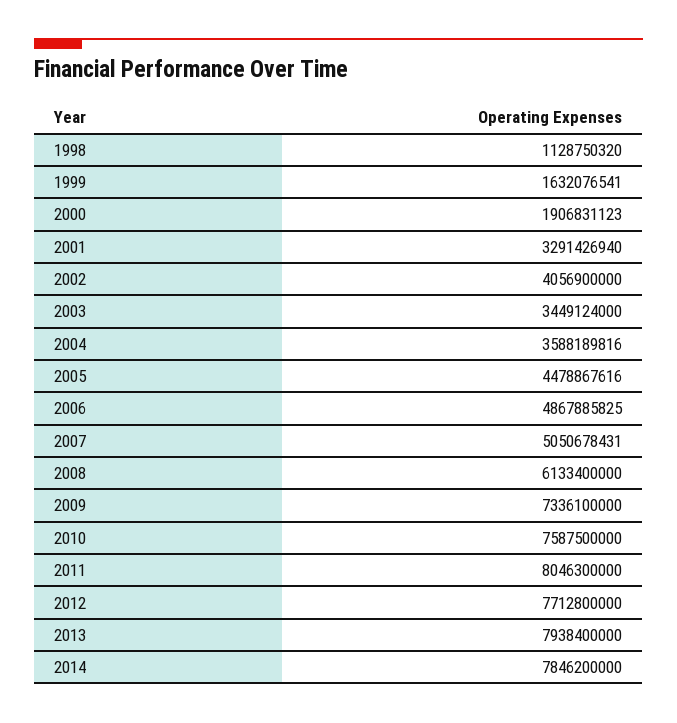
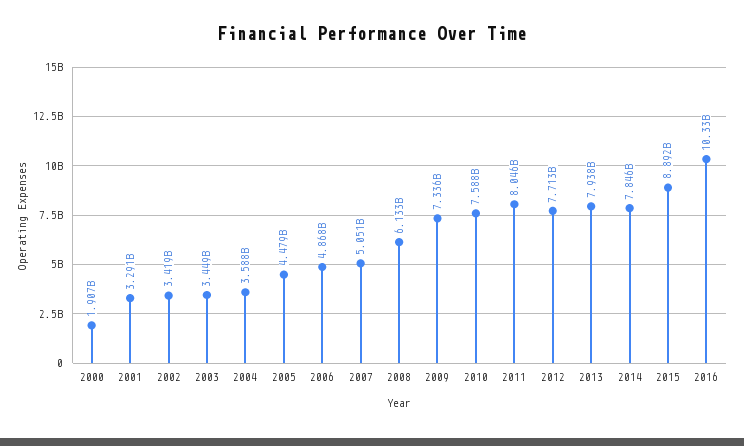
1998: 1128750320 -> none
1999: 1632076541 -> none
2002: 4056900000 -> 3419000000
2015: none -> 8892000000
2016: none -> 10330000000

